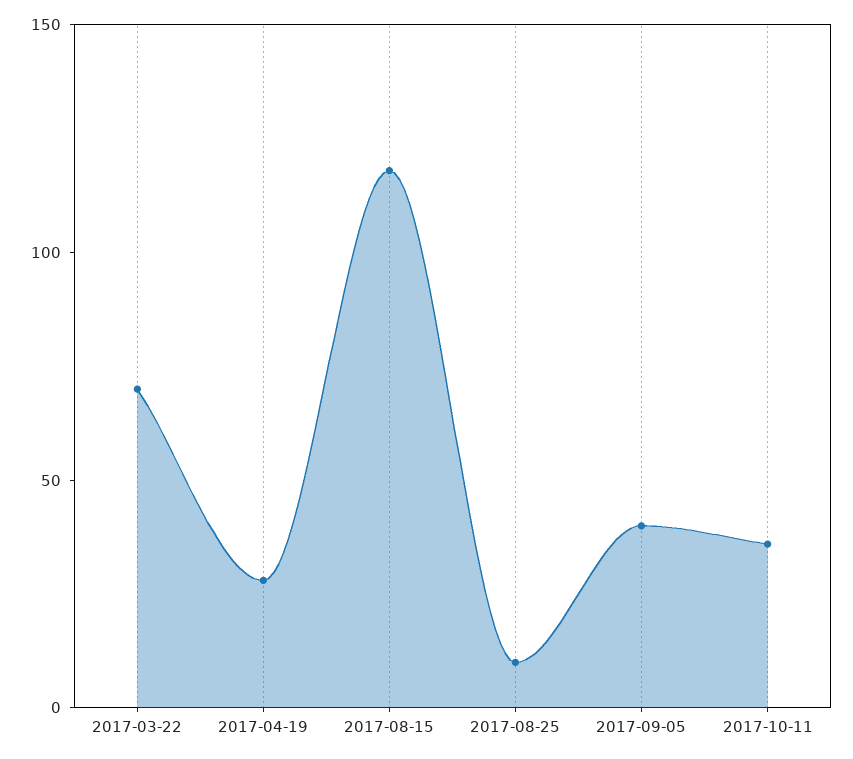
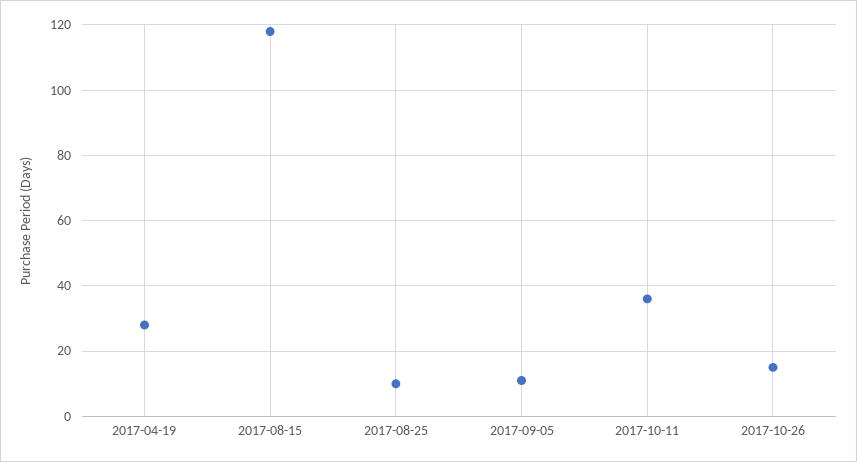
2017-03-22: 70 -> none
2017-09-05: 40 -> 10
2017-10-26: none -> 15

